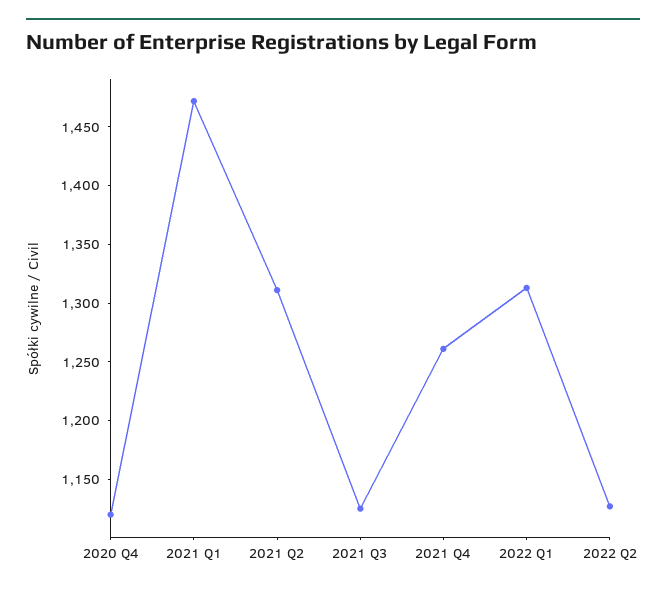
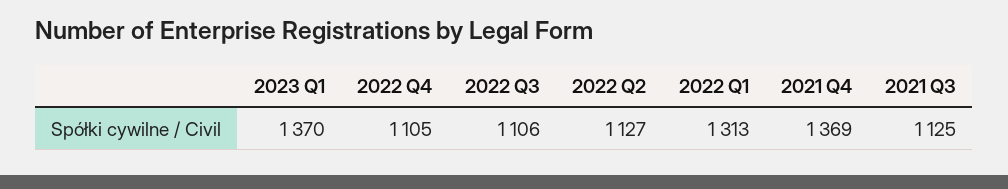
2020 Q4: 1120 -> none
2021 Q1: 1470 -> none
2021 Q2: 1310 -> none
2021 Q4: 1260 -> 1369
2023 Q1: none -> 1370
2022 Q4: none -> 1105
2022 Q3: none -> 1106

